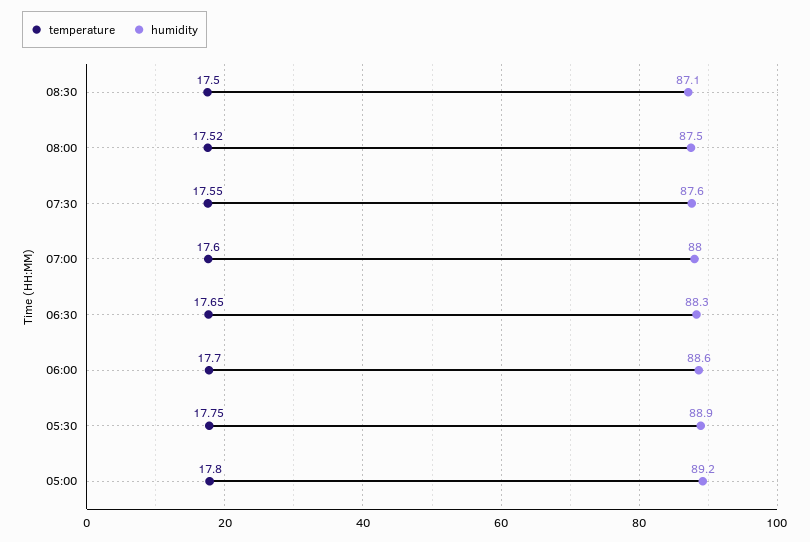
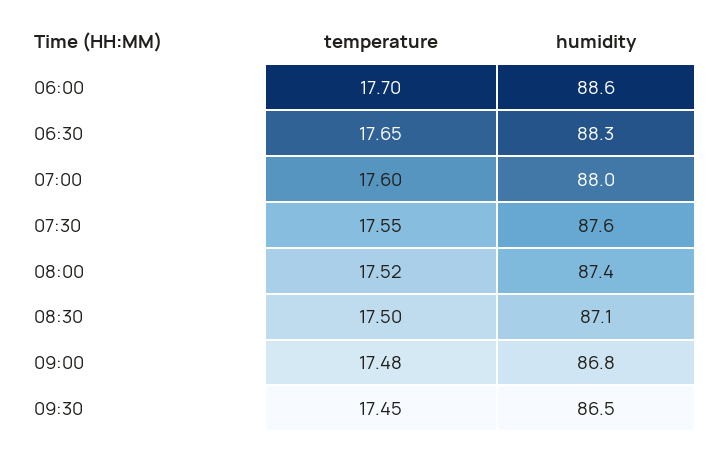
humidity, 08:00: 87.5 -> 87.4
temperature, 05:30: 17.75 -> none
humidity, 05:30: 88.9 -> none
temperature, 05:00: 17.8 -> none
humidity, 05:00: 89.2 -> none
temperature, 09:00: none -> 17.48
humidity, 09:00: none -> 86.8
temperature, 09:30: none -> 17.45
humidity, 09:30: none -> 86.5

